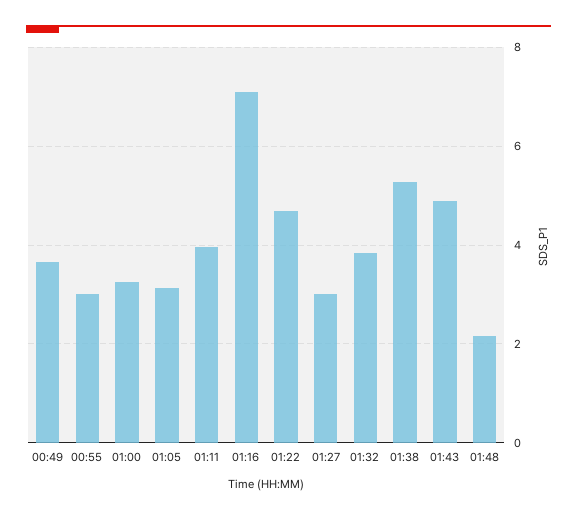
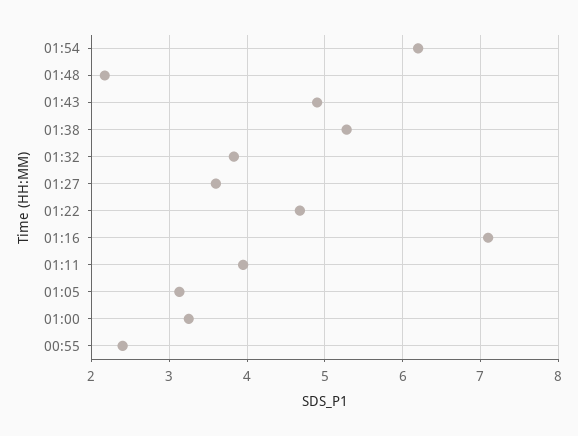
00:49: 3.6 -> none
00:55: 3 -> 2.4
01:27: 3 -> 3.6
01:54: none -> 6.2

